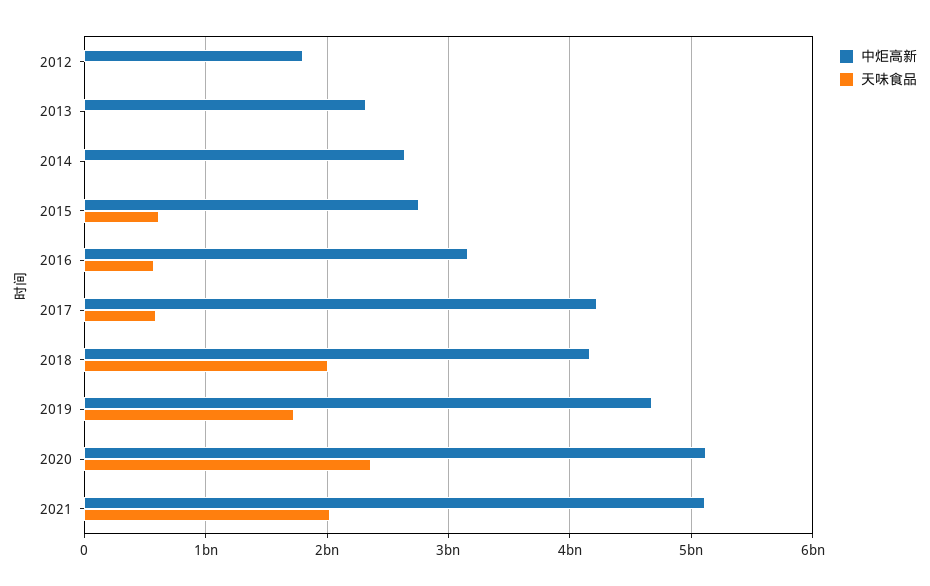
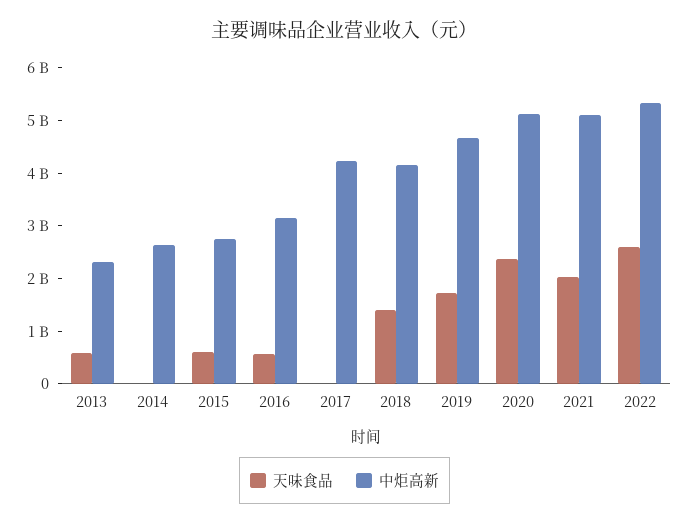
中炬高新, 2012: 1800000000 -> none
天味食品, 2012: 0 -> none
天味食品, 2013: 0 -> 600000000
天味食品, 2017: 600000000 -> 0
天味食品, 2018: 2000000000 -> 1400000000
天味食品, 2022: none -> 2600000000
中炬高新, 2022: none -> 5400000000

